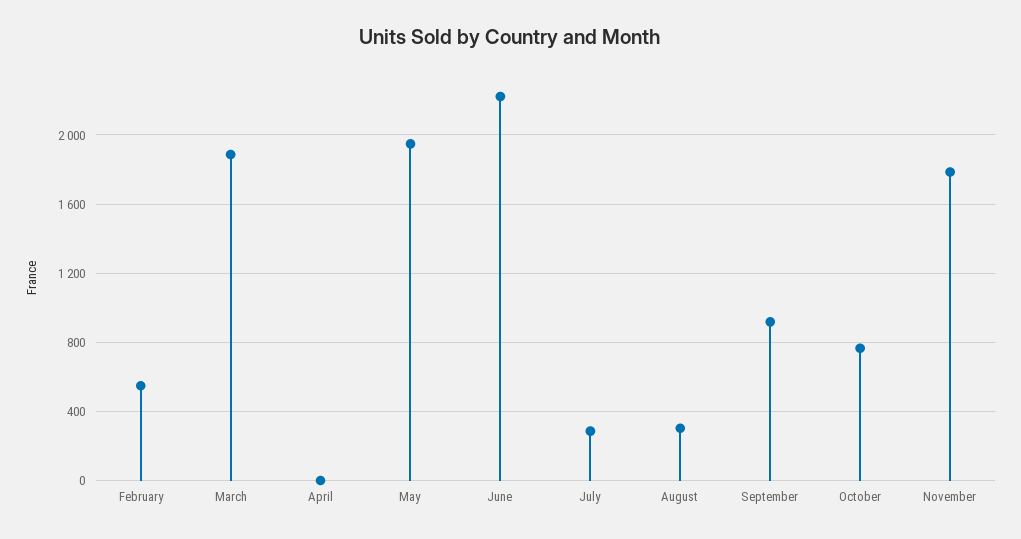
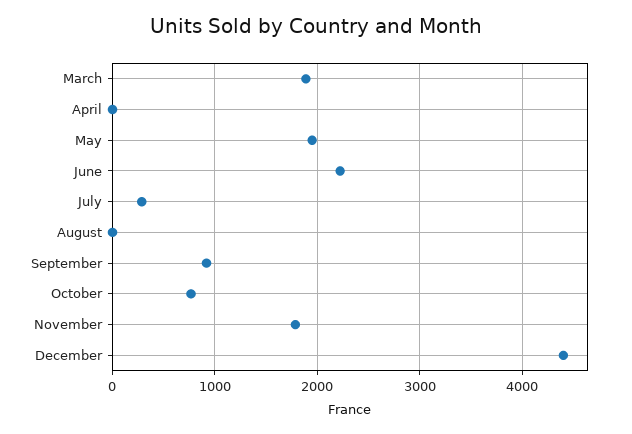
February: 550 -> none
August: 300 -> 0
December: none -> 4400

